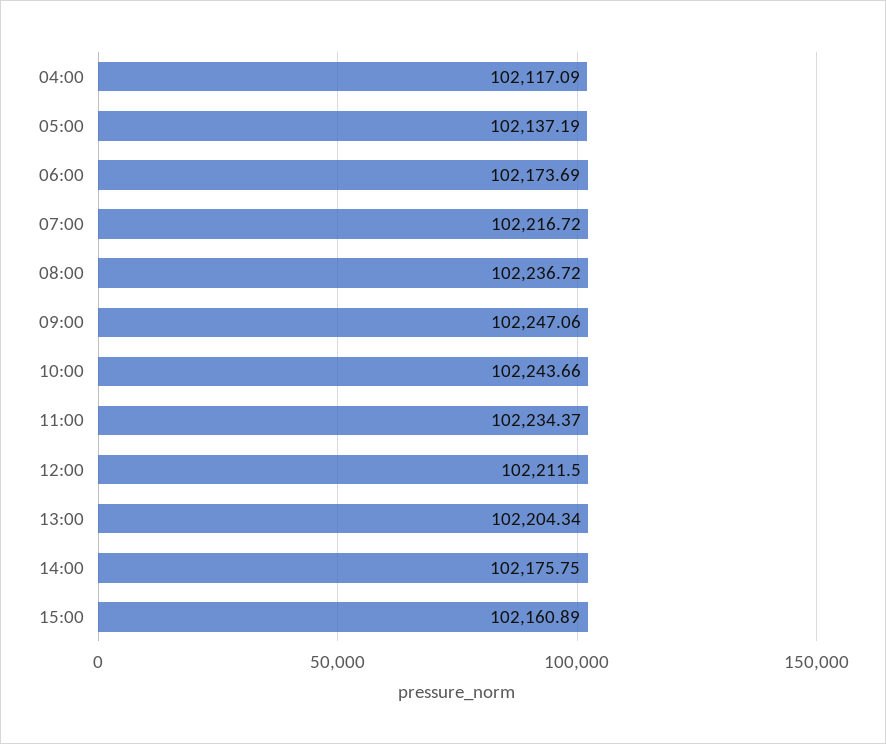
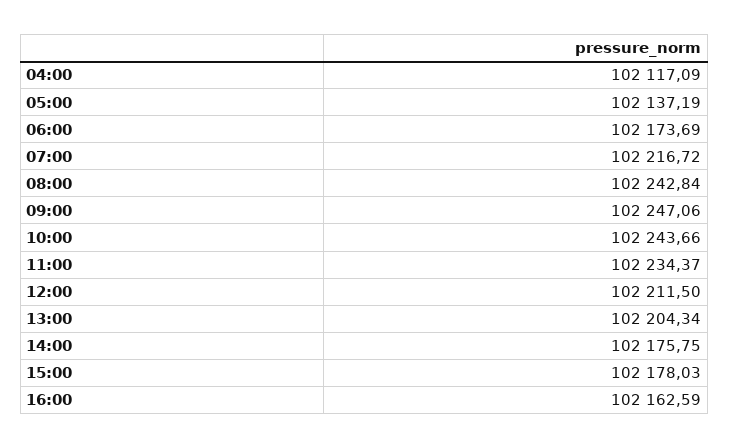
08:00: 102236.72 -> 102242.84
15:00: 102160.89 -> 102178.03
16:00: none -> 102162.59

